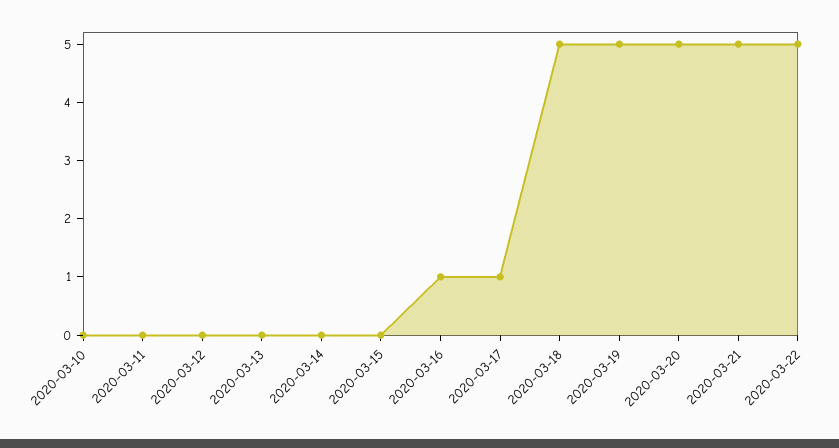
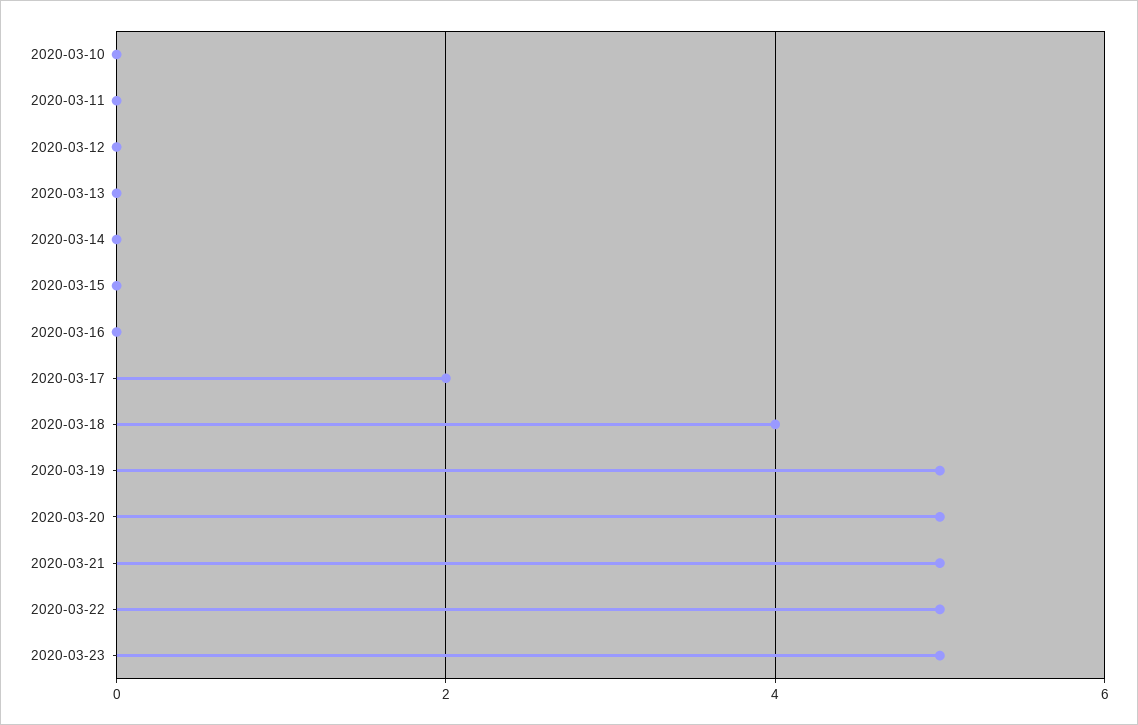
2020-03-16: 1 -> 0
2020-03-17: 1 -> 2
2020-03-18: 5 -> 4
2020-03-23: none -> 5

